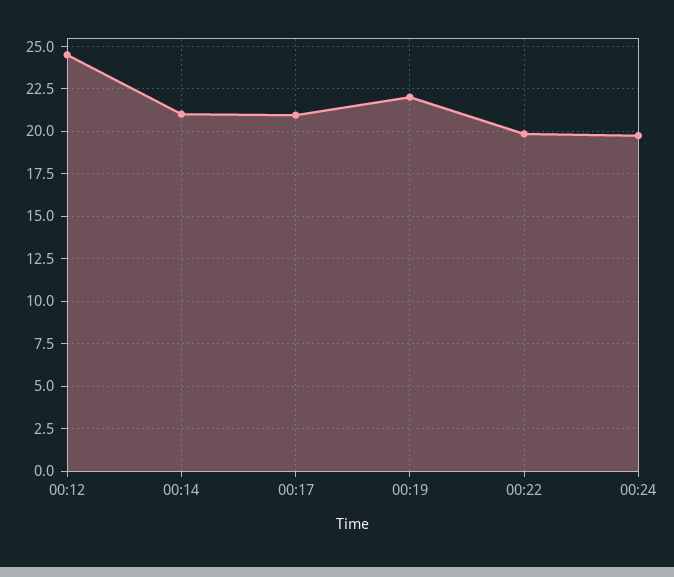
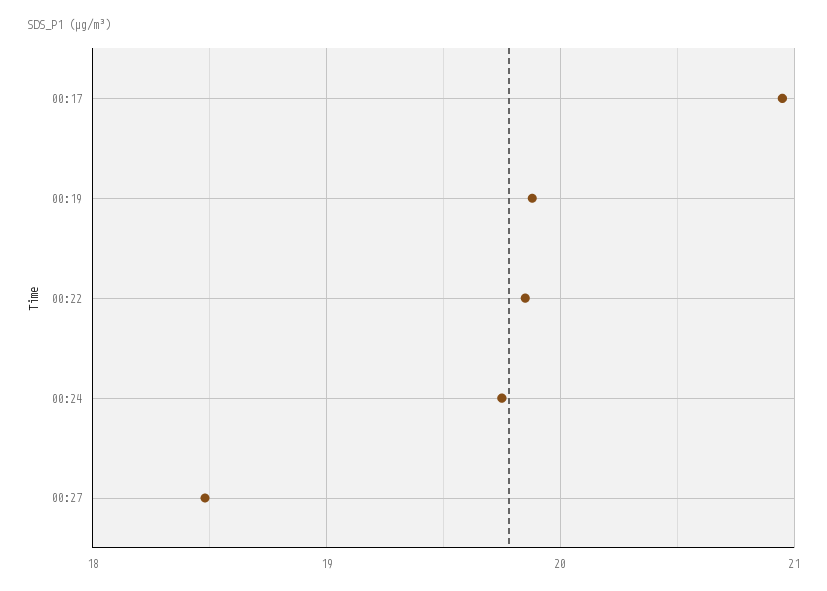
00:12: 24.5 -> none
00:14: 21 -> none
00:19: 22 -> 19.9
00:27: none -> 18.5

